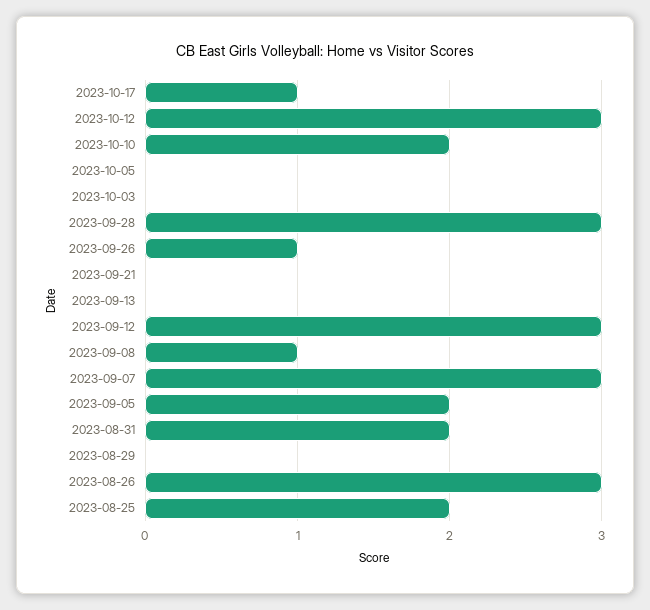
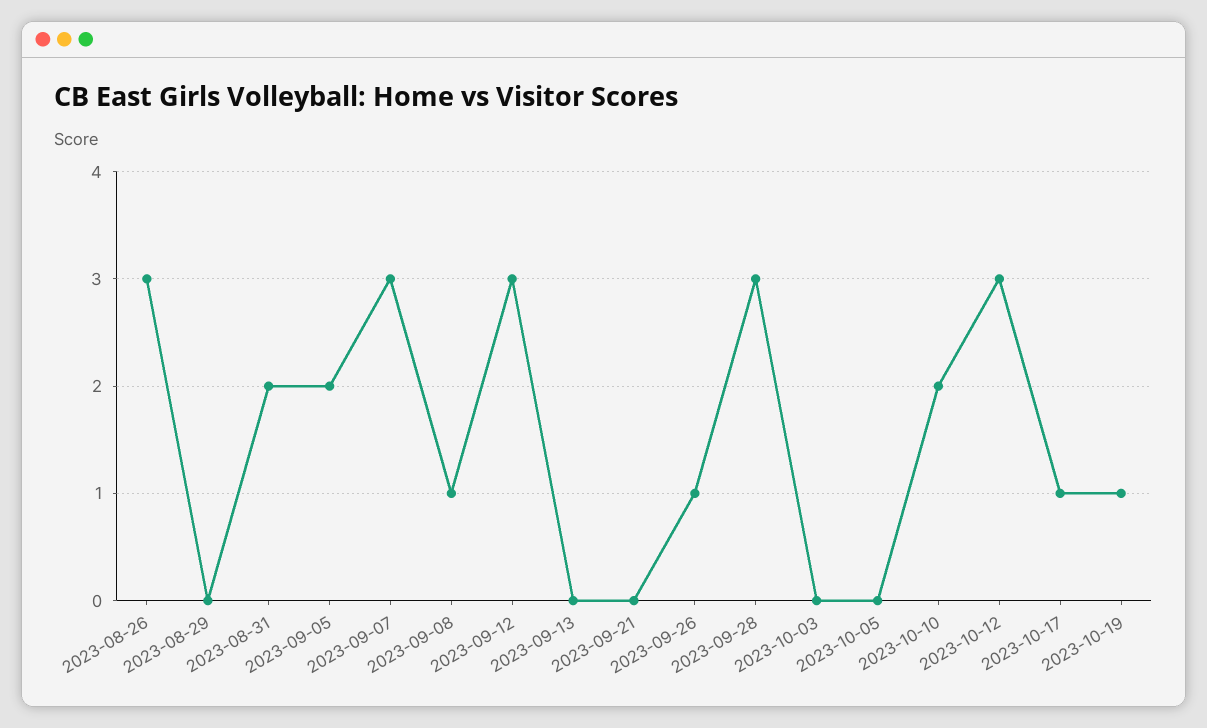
2023-08-25: 2 -> none
2023-10-19: none -> 1

